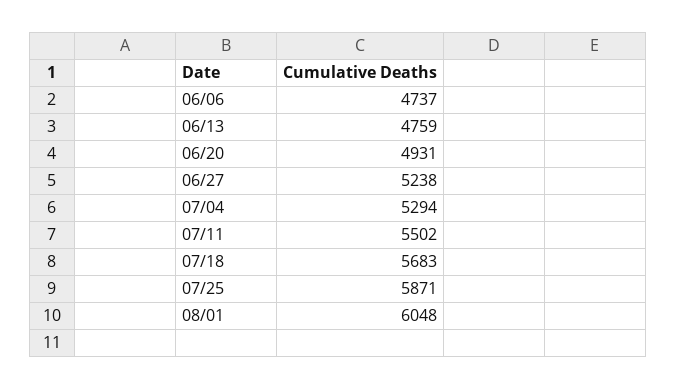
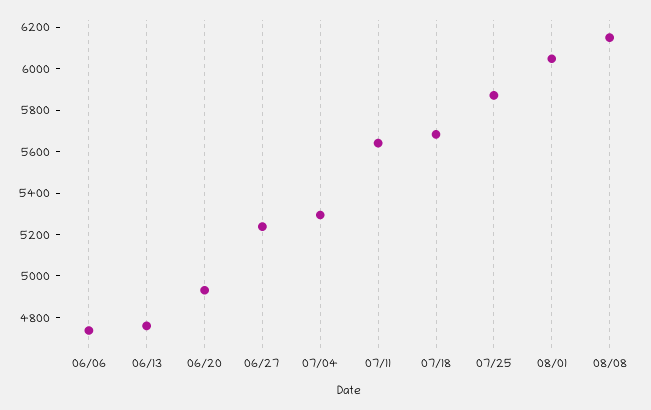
07/11: 5502 -> 5650
08/08: none -> 6150

